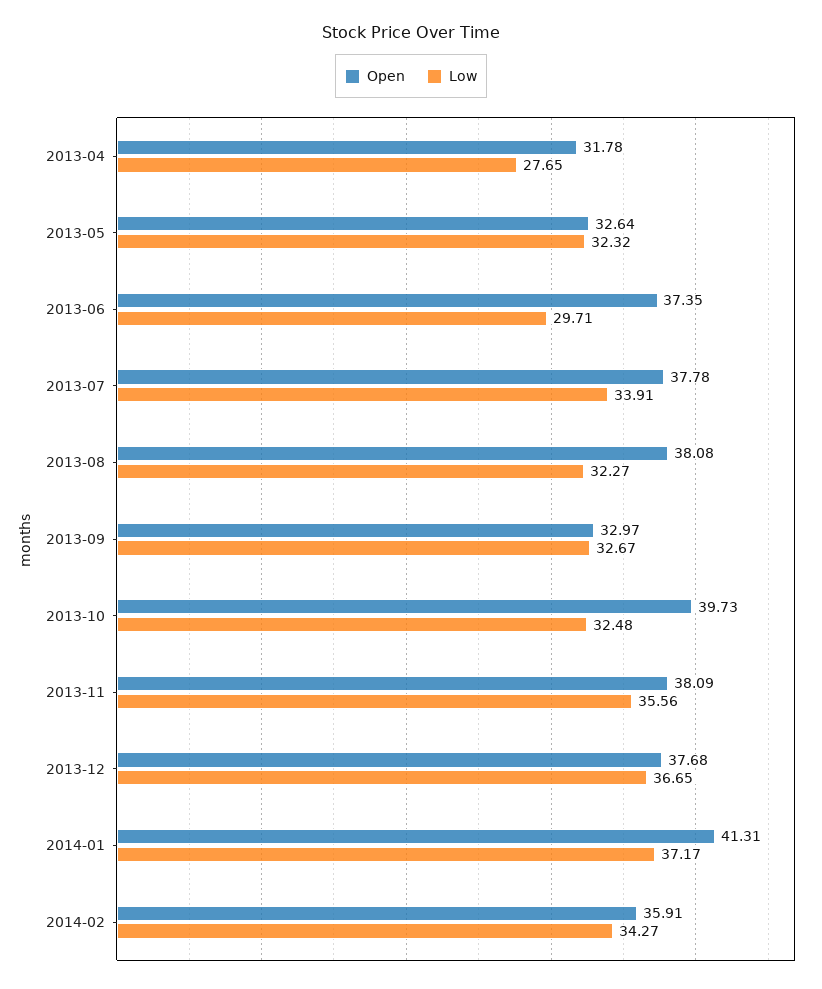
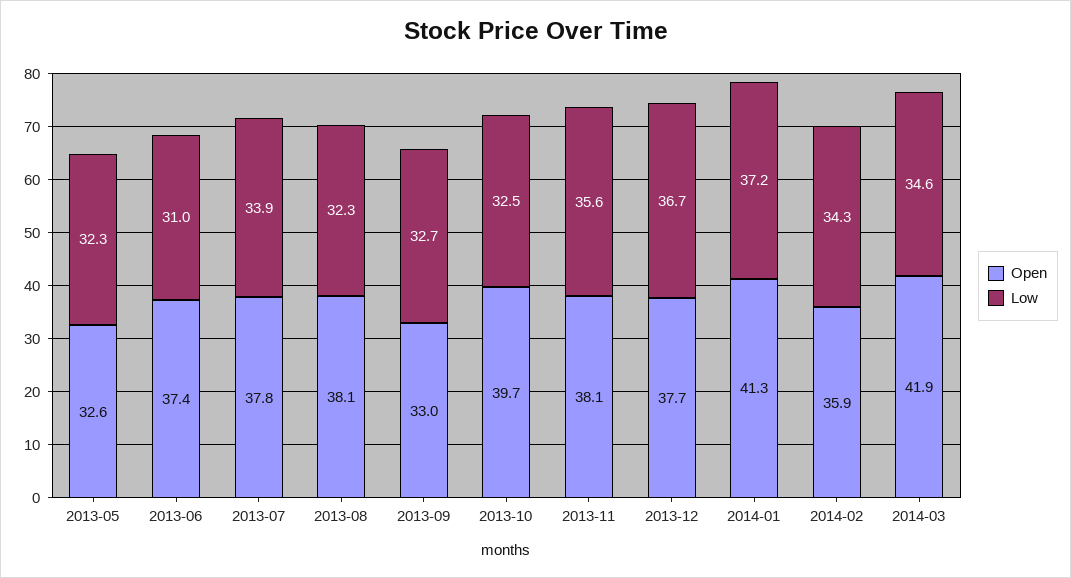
Open, 2013-04: 31.78 -> none
Low, 2013-04: 27.65 -> none
Low, 2013-06: 29.71 -> 31
Open, 2014-03: none -> 41.9
Low, 2014-03: none -> 34.6

